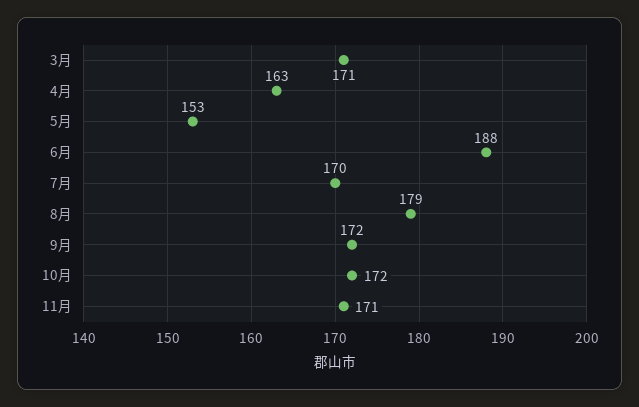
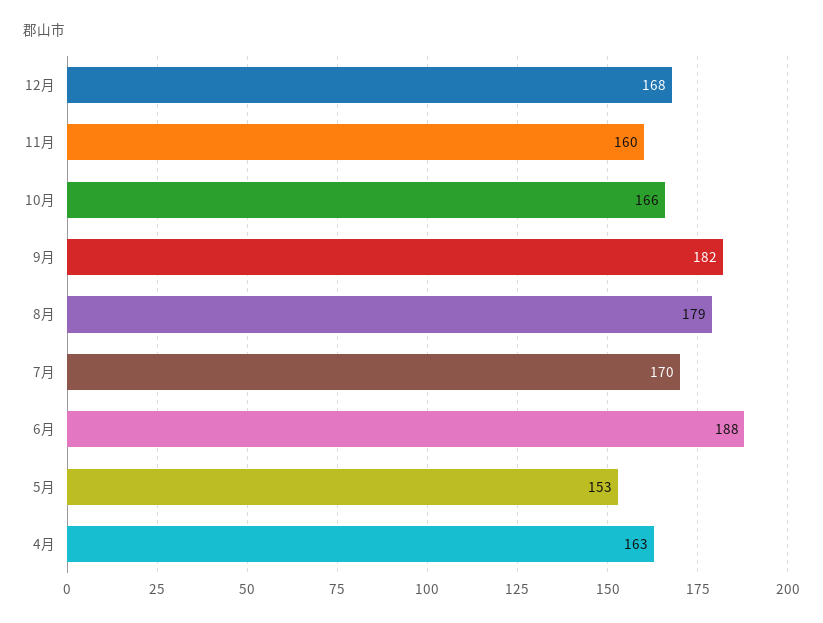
3月: 171 -> none
9月: 172 -> 182
10月: 172 -> 166
11月: 171 -> 160
12月: none -> 168

